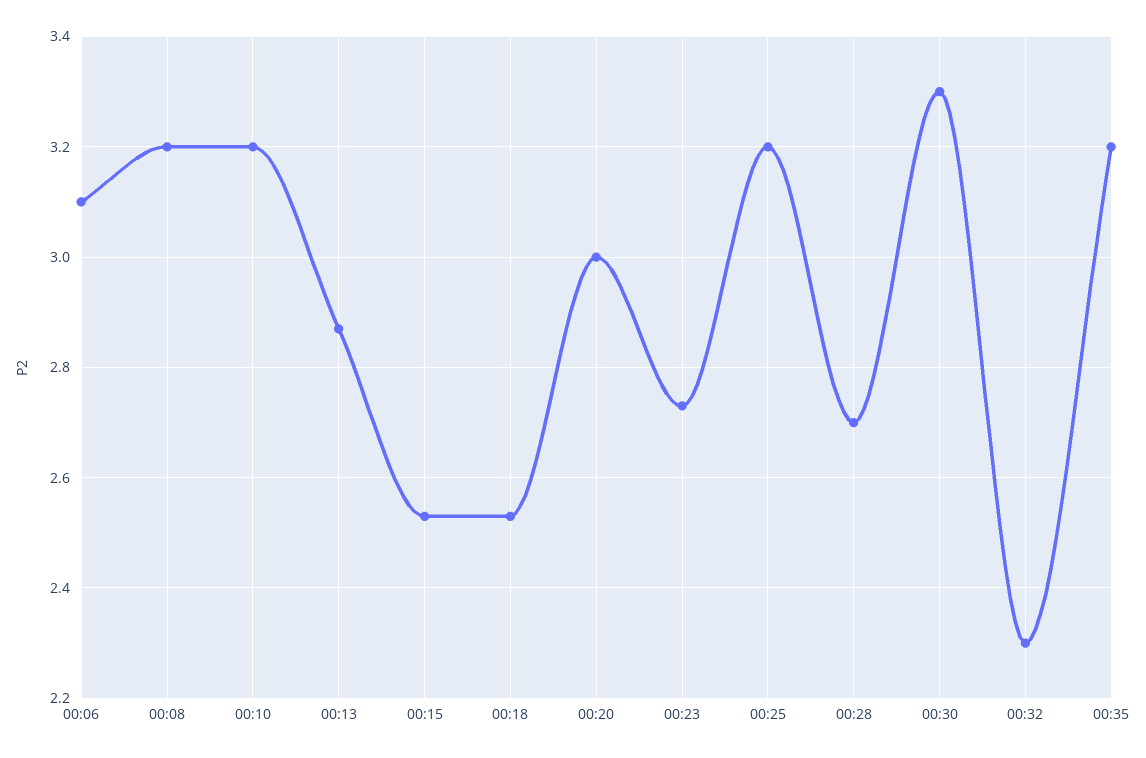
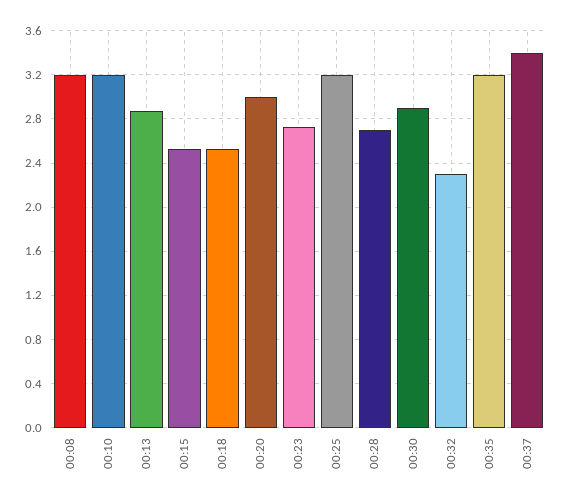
00:06: 3.1 -> none
00:30: 3.3 -> 2.9
00:37: none -> 3.4

